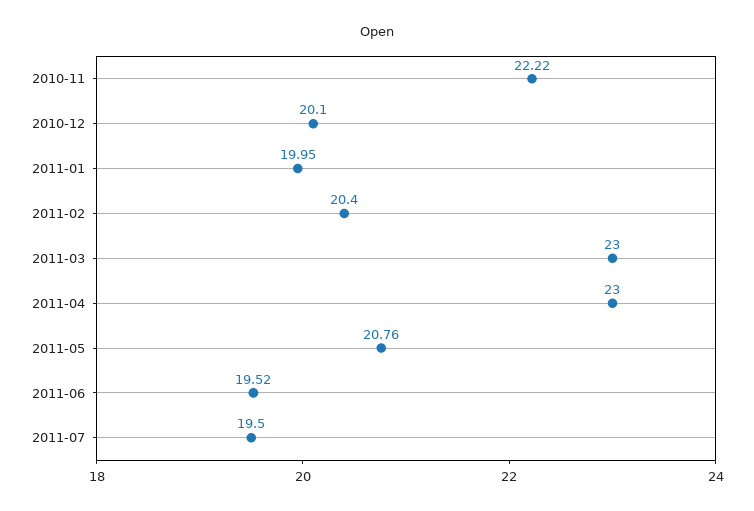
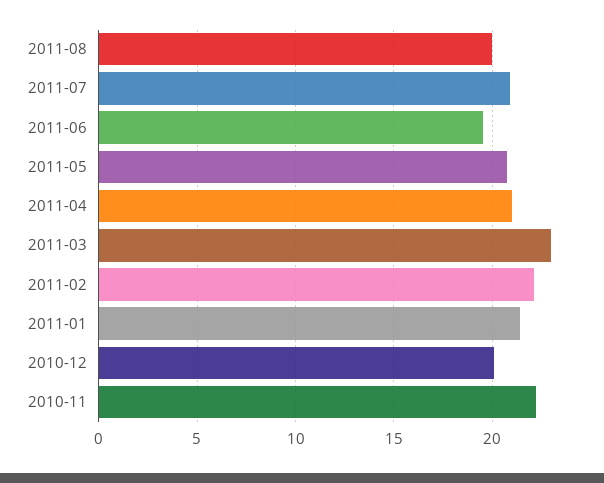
2011-01: 19.95 -> 21.5
2011-02: 20.4 -> 22
2011-04: 23 -> 21
2011-07: 19.5 -> 21
2011-08: none -> 20

